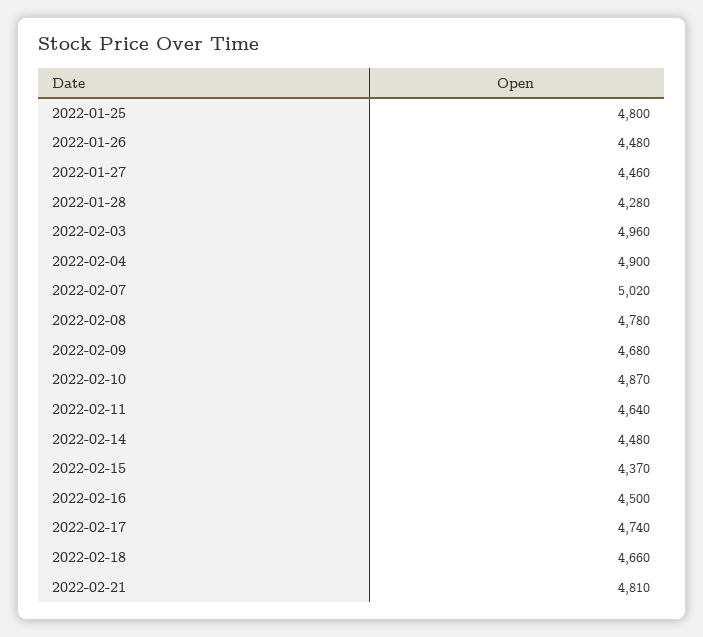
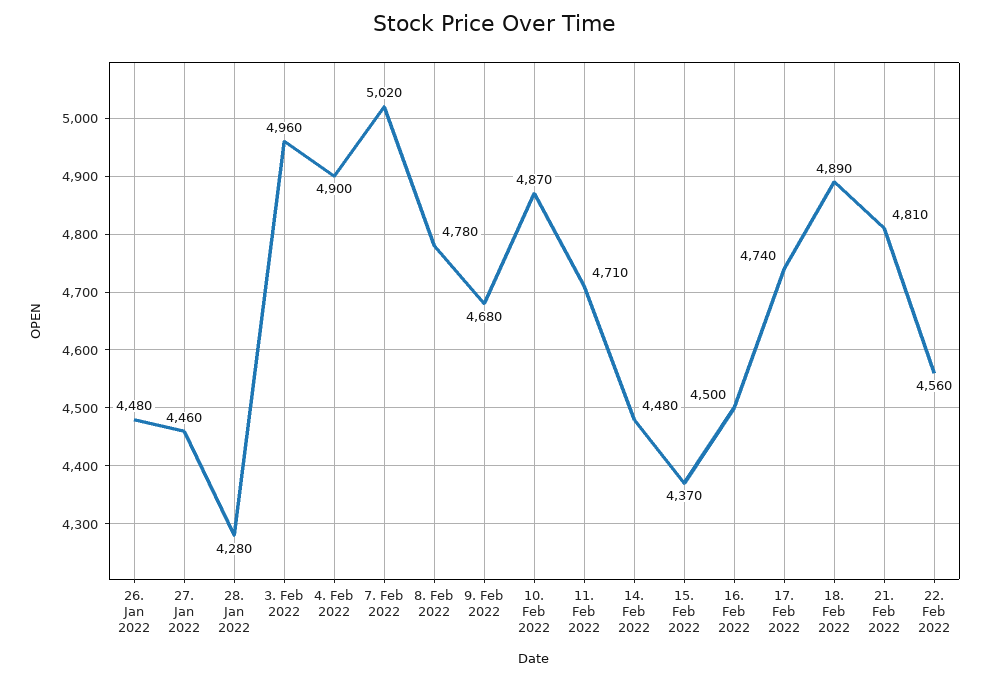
2022-01-25: 4800 -> none
2022-02-11: 4640 -> 4710
2022-02-18: 4660 -> 4890
22. Feb 2022: none -> 4560

